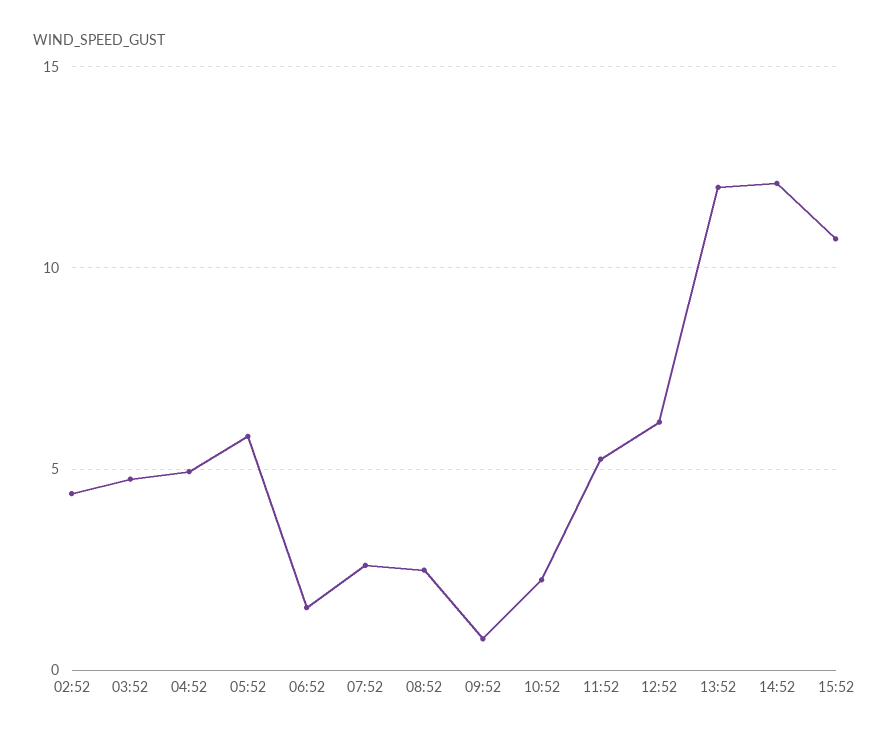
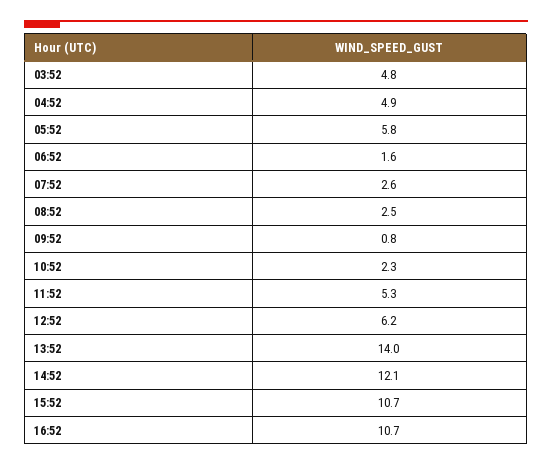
02:52: 4.5 -> none
13:52: 12 -> 14
16:52: none -> 10.7

